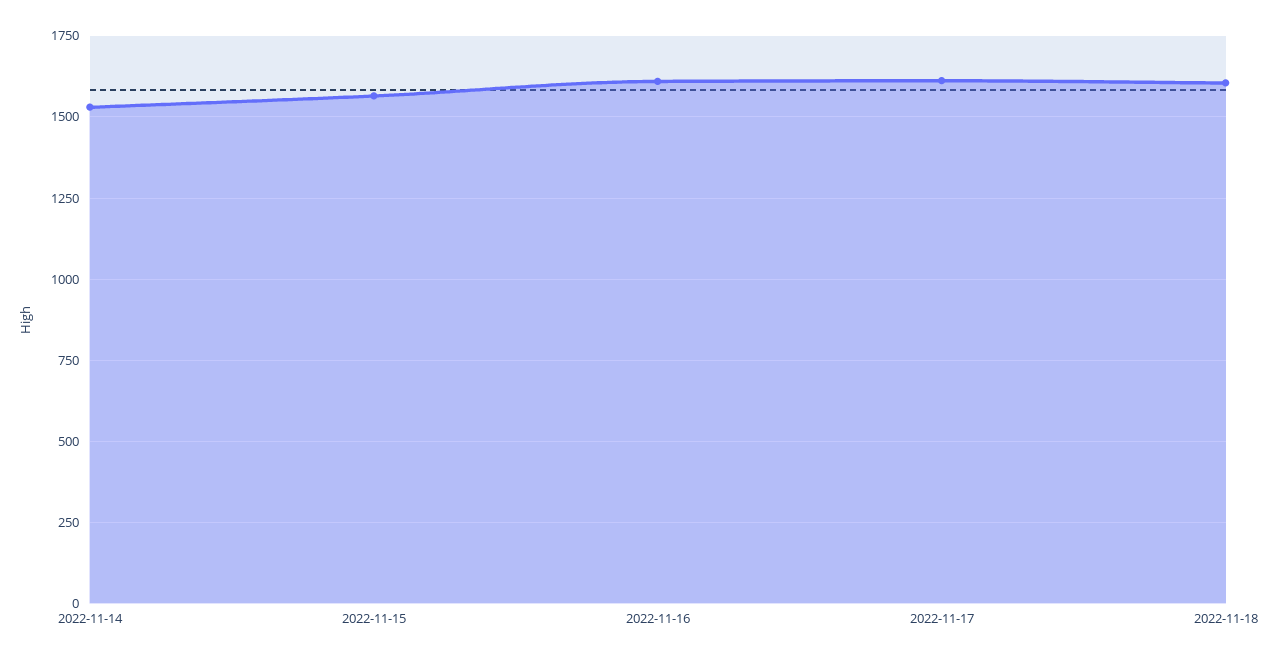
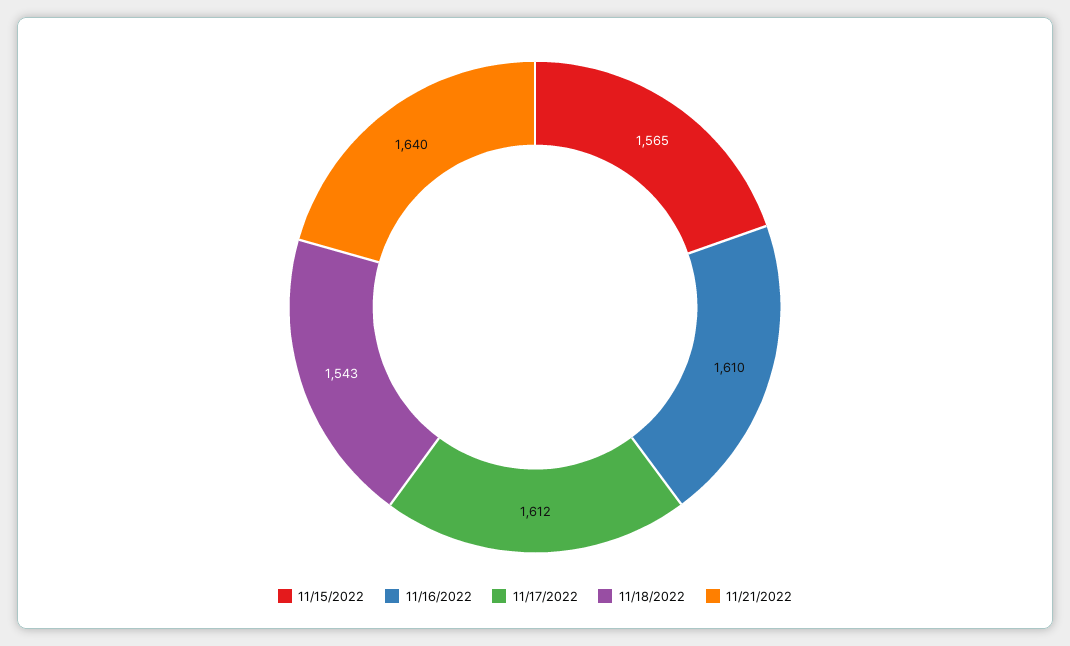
2022-11-14: 1525 -> none
2022-11-18: 1600 -> 1543
11/21/2022: none -> 1640

